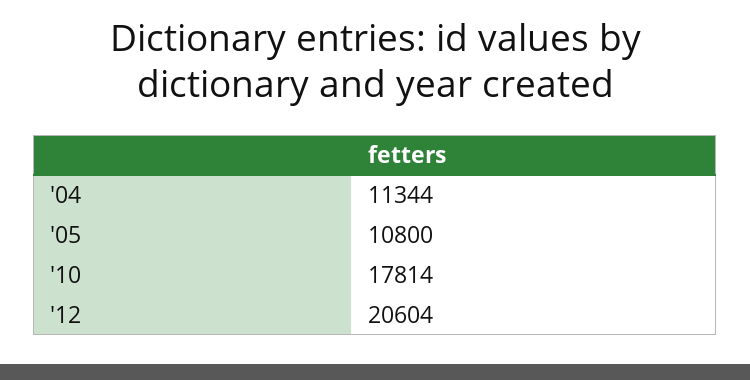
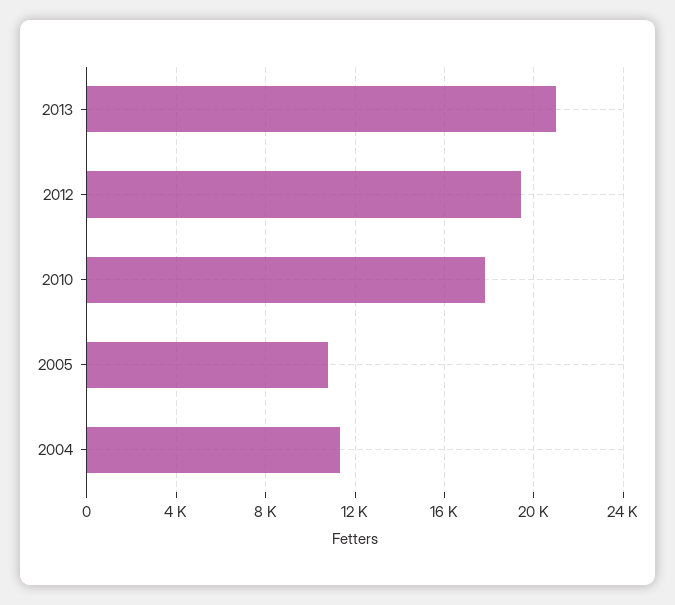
'12: 20604 -> 19500
2013: none -> 21000

